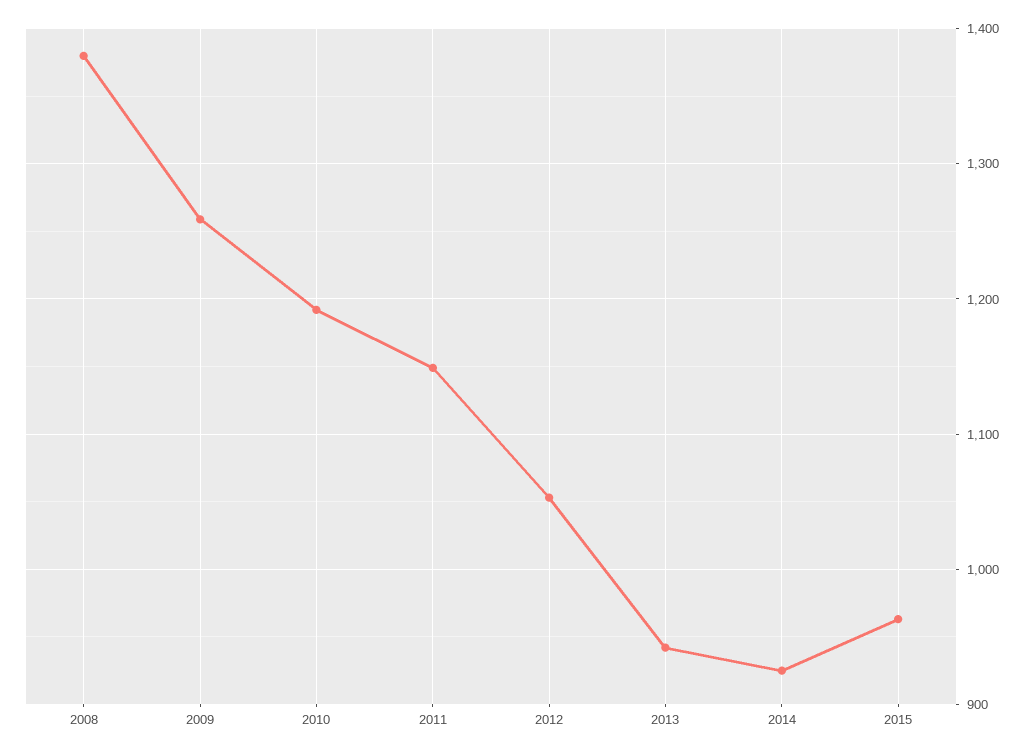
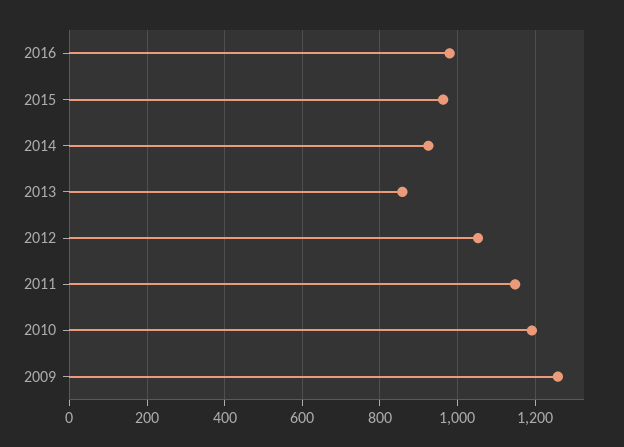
2008: 1380 -> none
2013: 940 -> 860
2016: none -> 980

